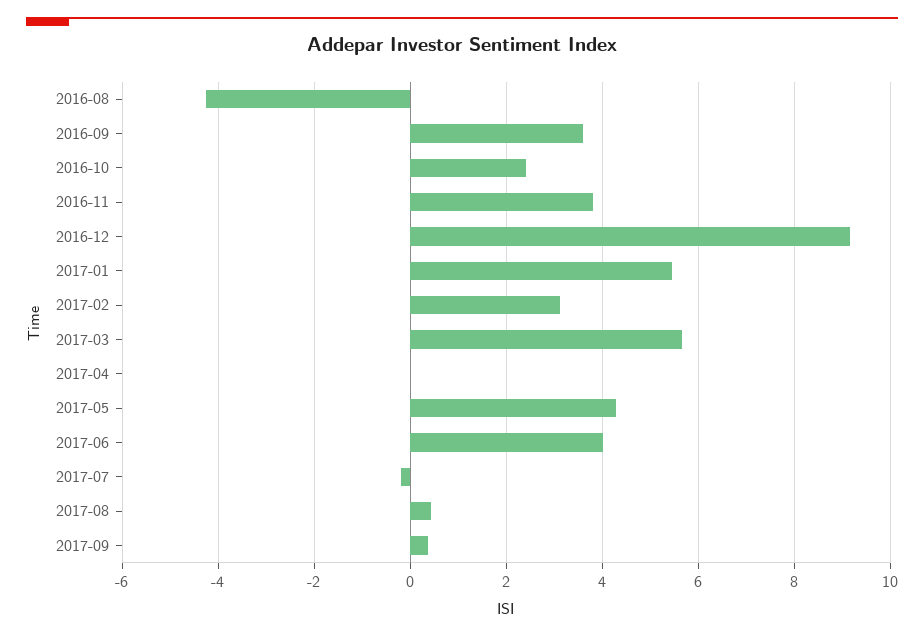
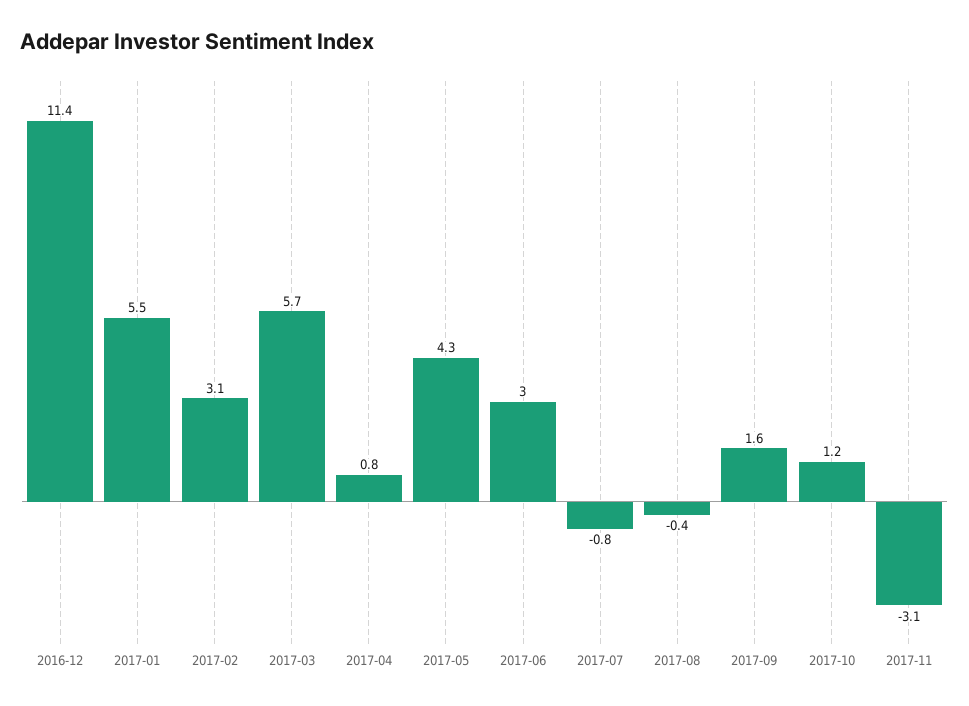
2016-08: -4.2 -> none
2016-09: 3.6 -> none
2016-10: 2.4 -> none
2016-11: 3.8 -> none
2016-12: 9.2 -> 11.4
2017-04: 0 -> 0.8
2017-06: 4 -> 3
2017-07: -0.2 -> -0.8
2017-08: 0.4 -> -0.4
2017-09: 0.4 -> 1.6
2017-10: none -> 1.2
2017-11: none -> -3.1

